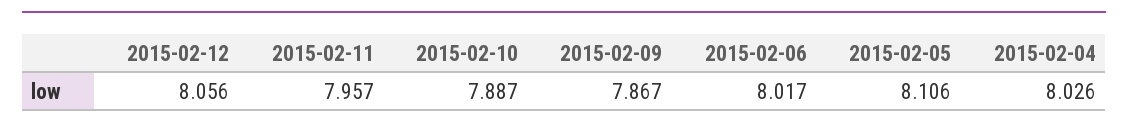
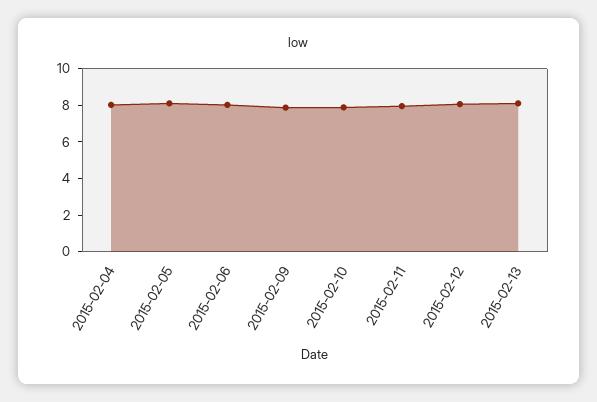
2015-02-13: none -> 8

